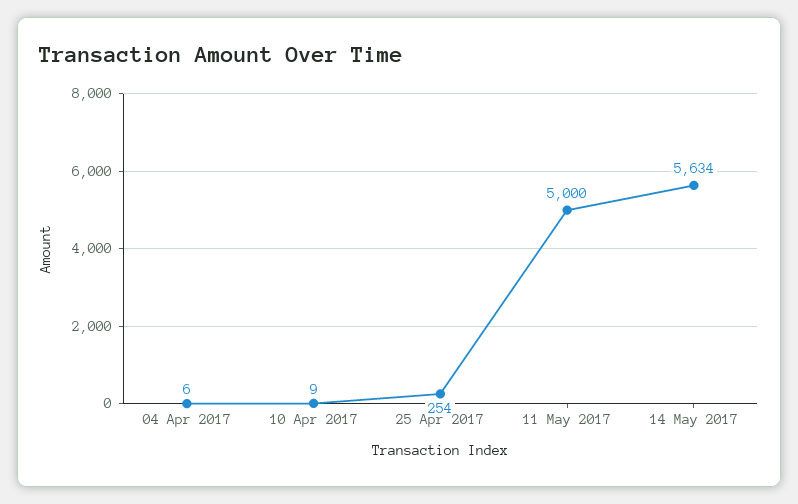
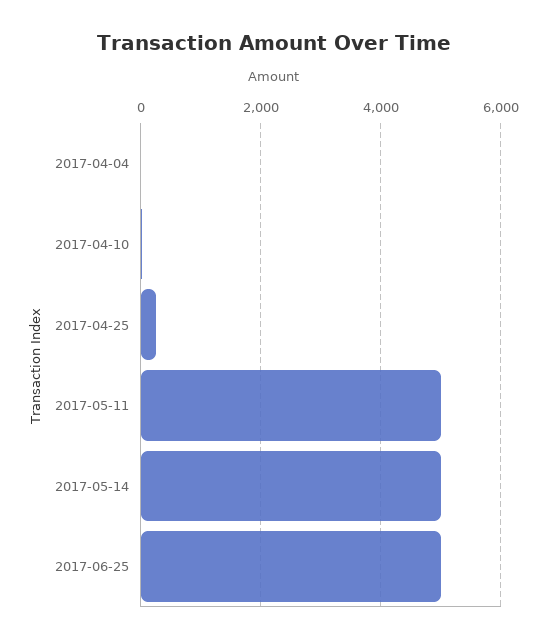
14 May 2017: 5634 -> 5000
2017-06-25: none -> 5000

